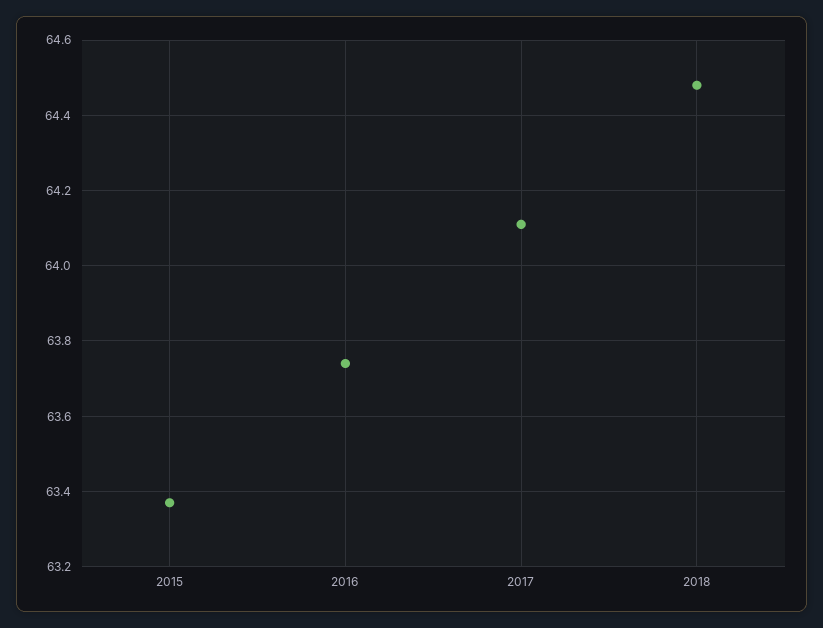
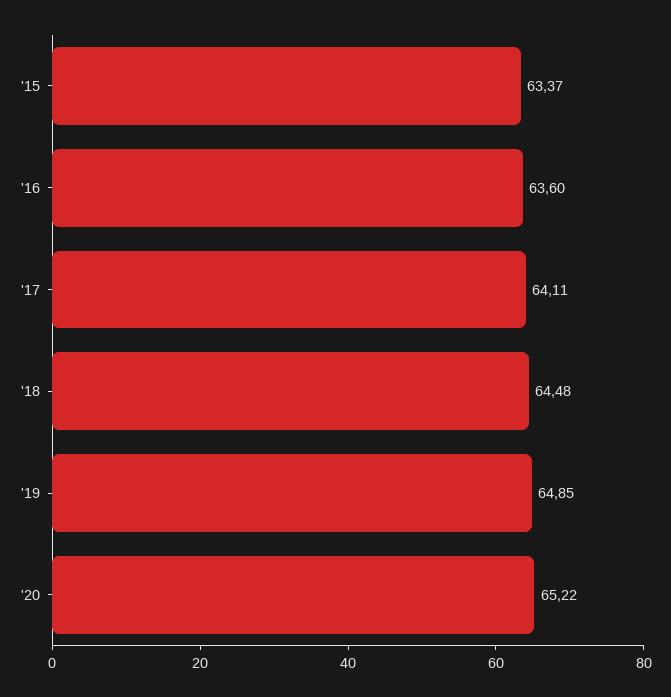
2016: 63.75 -> 63.6
'19: none -> 64.85
'20: none -> 65.22

